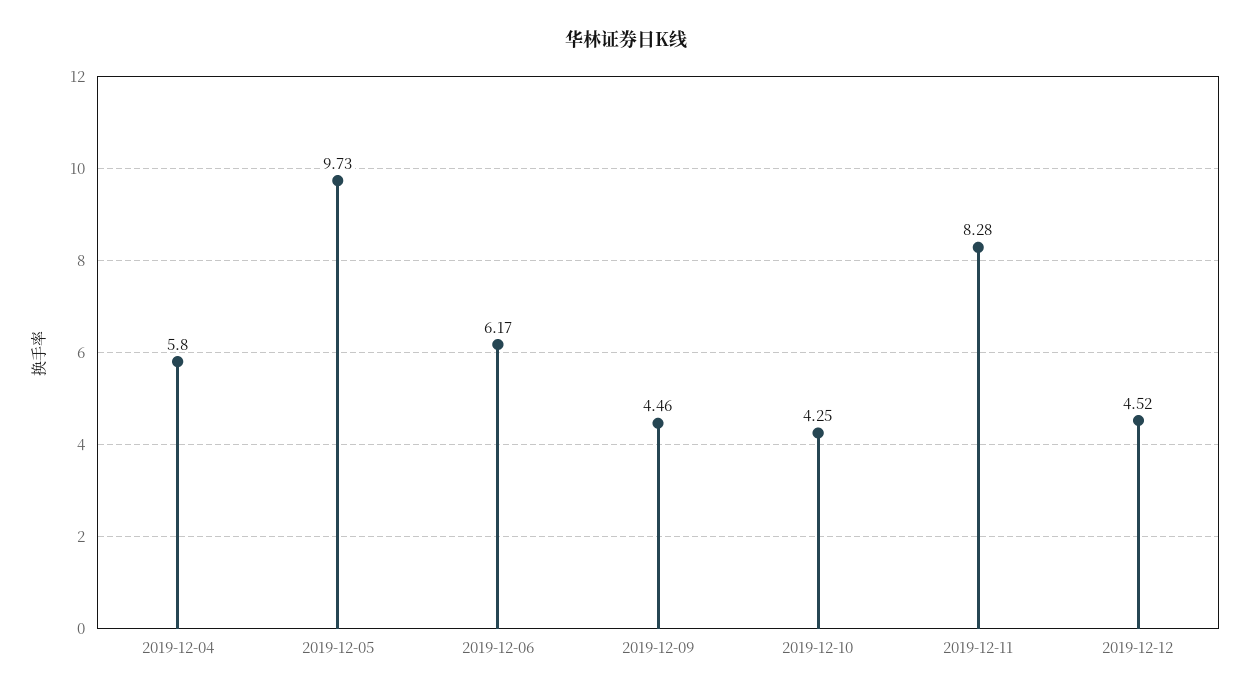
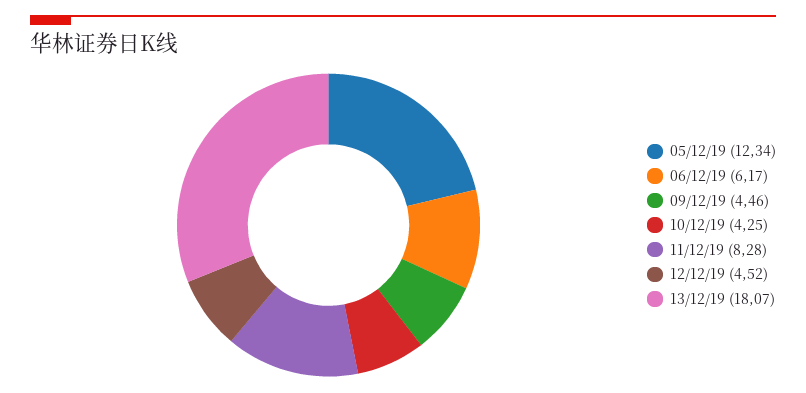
2019-12-04: 5.8 -> none
2019-12-05: 9.73 -> 12.34
13/12/19: none -> 18.07

